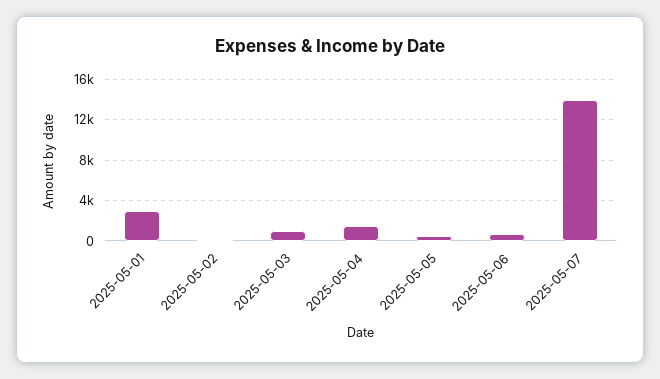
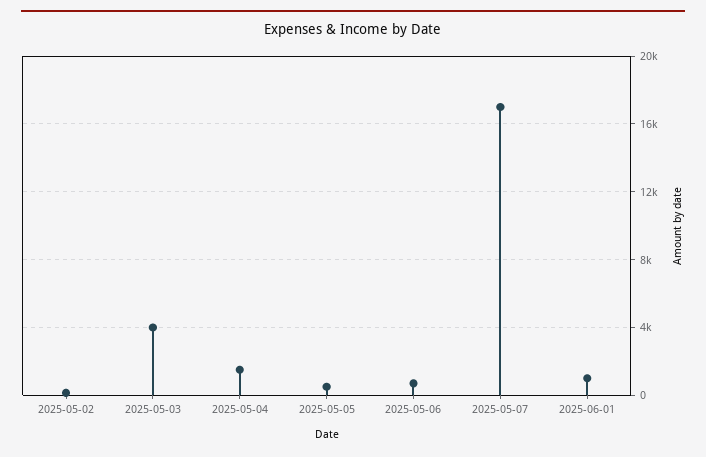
2025-05-01: 3000 -> none
2025-05-03: 1000 -> 4000
2025-05-07: 14000 -> 17000
2025-06-01: none -> 1000

